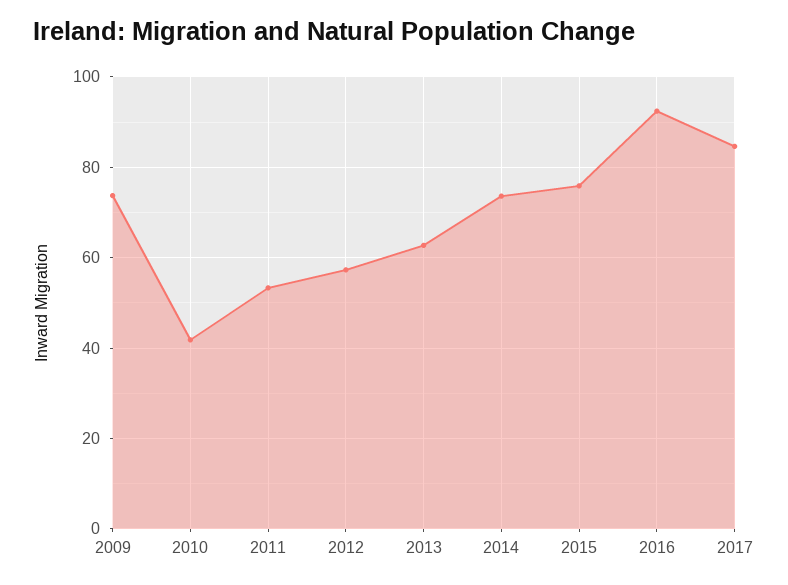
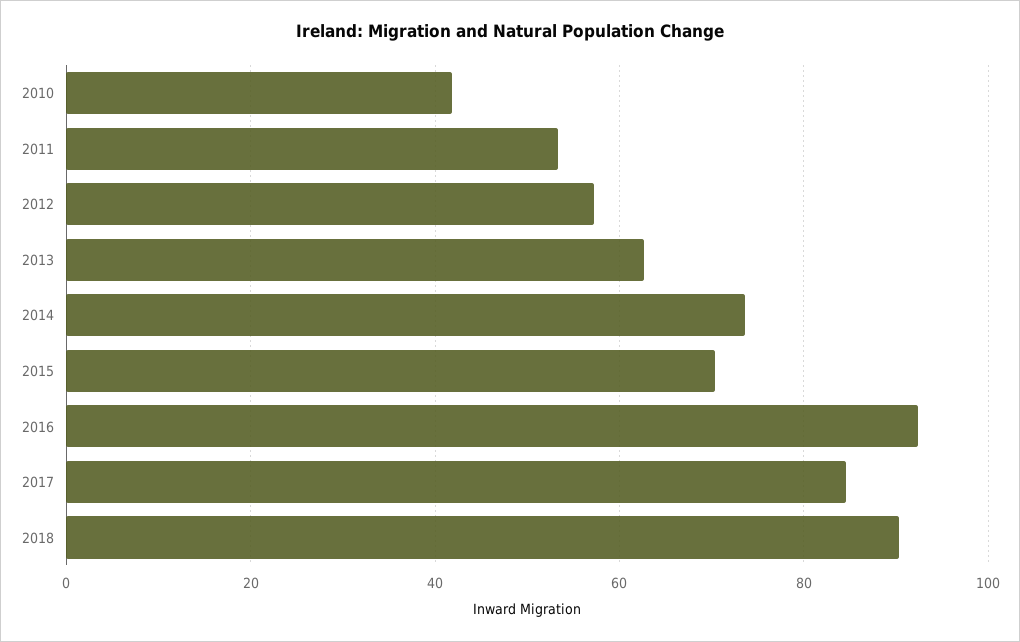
2009: 74 -> none
2015: 76 -> 70
2018: none -> 90

